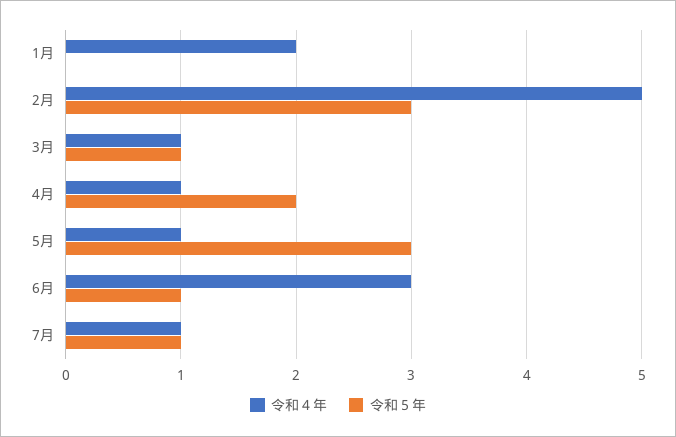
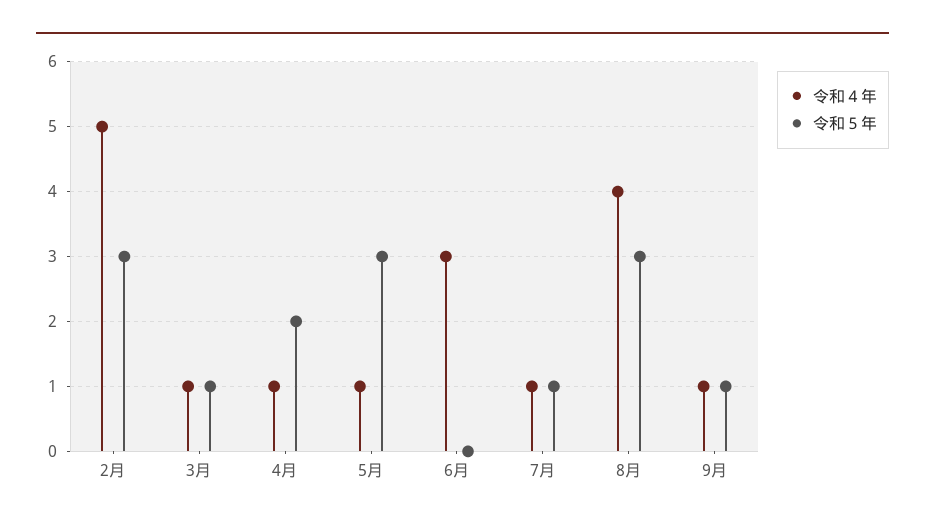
令和４年, 1月: 2 -> none
令和５年, 1月: 0 -> none
令和５年, 6月: 1 -> 0
令和４年, 8月: none -> 4
令和５年, 8月: none -> 3
令和４年, 9月: none -> 1
令和５年, 9月: none -> 1

